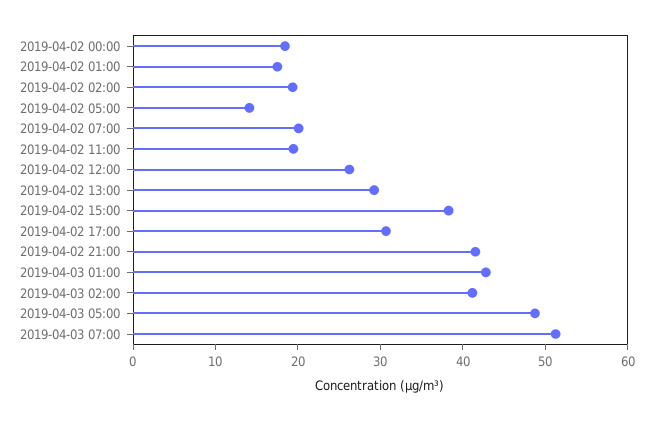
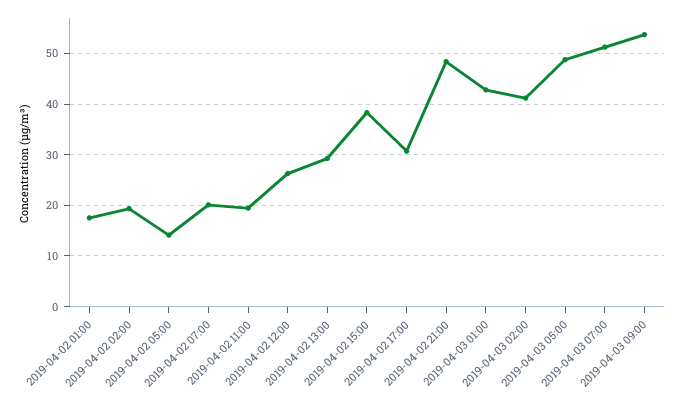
2019-04-02 00:00: 18 -> none
2019-04-02 21:00: 42 -> 48
2019-04-03 09:00: none -> 54

